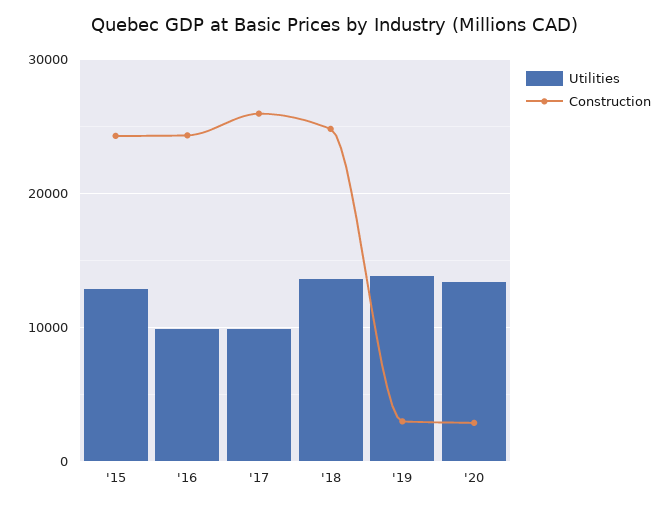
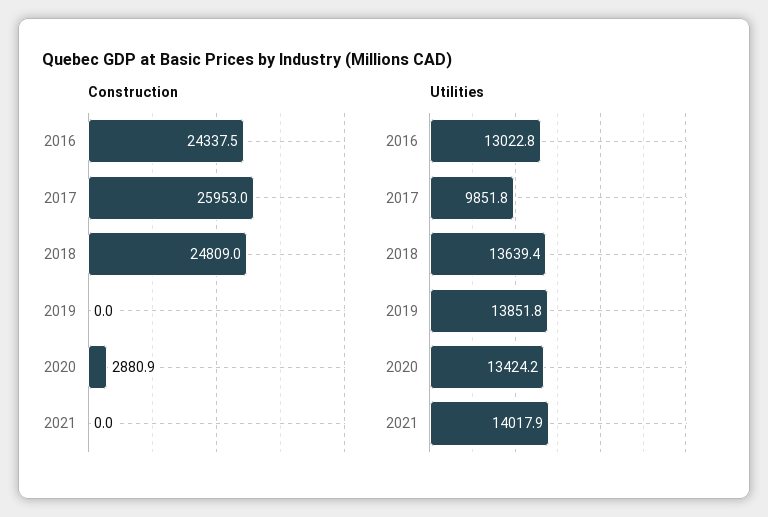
Utilities, '15: 13000 -> none
Construction, '15: 24000 -> none
Utilities, '16: 10000 -> 13022.8
Construction, '19: 3000 -> 0
Construction, 2021: none -> 0
Utilities, 2021: none -> 14017.9

